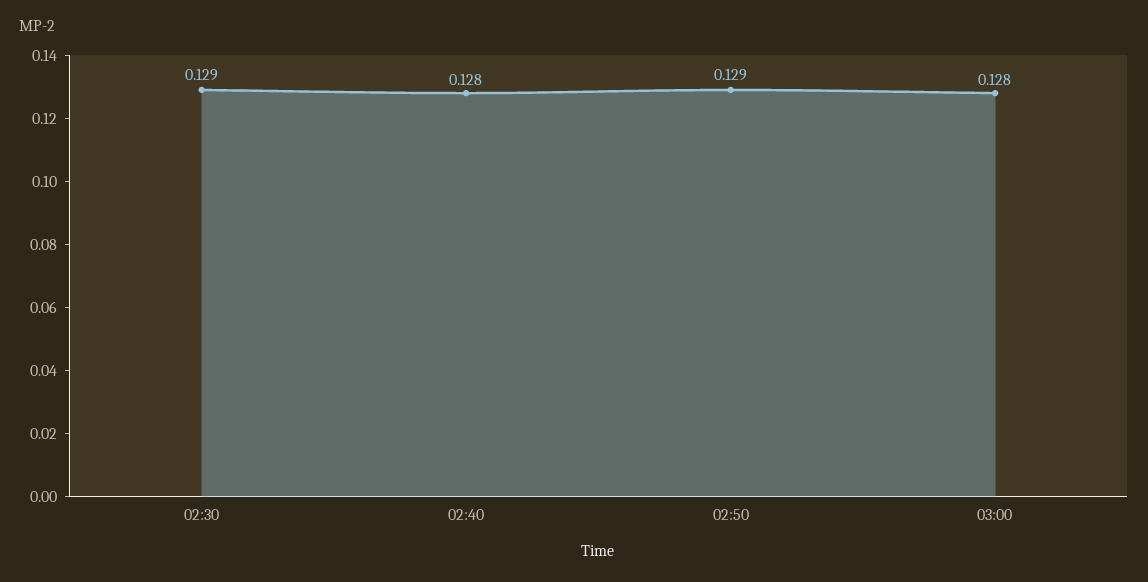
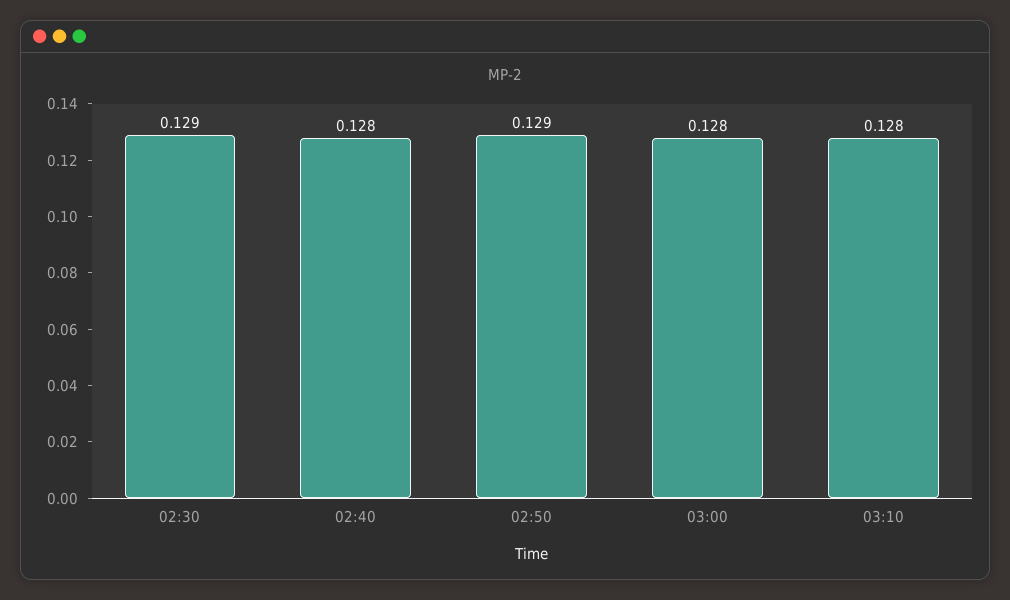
03:10: none -> 0.128

